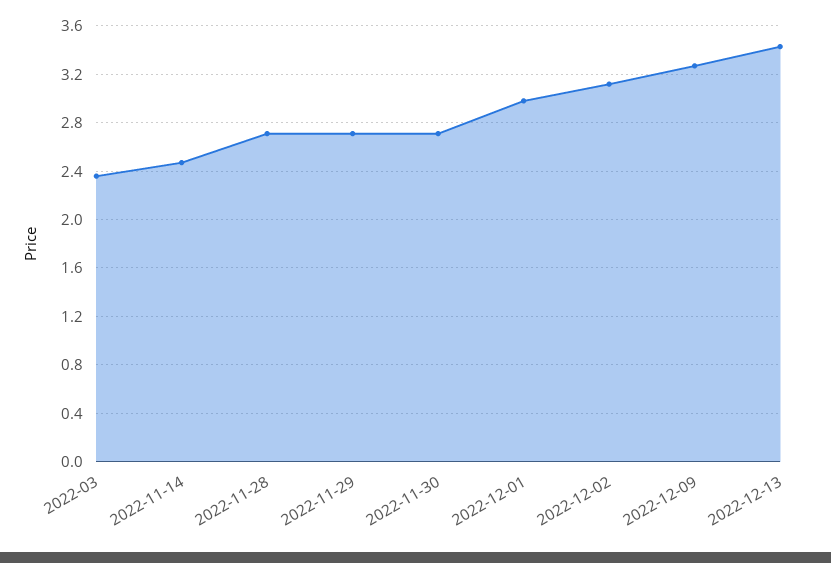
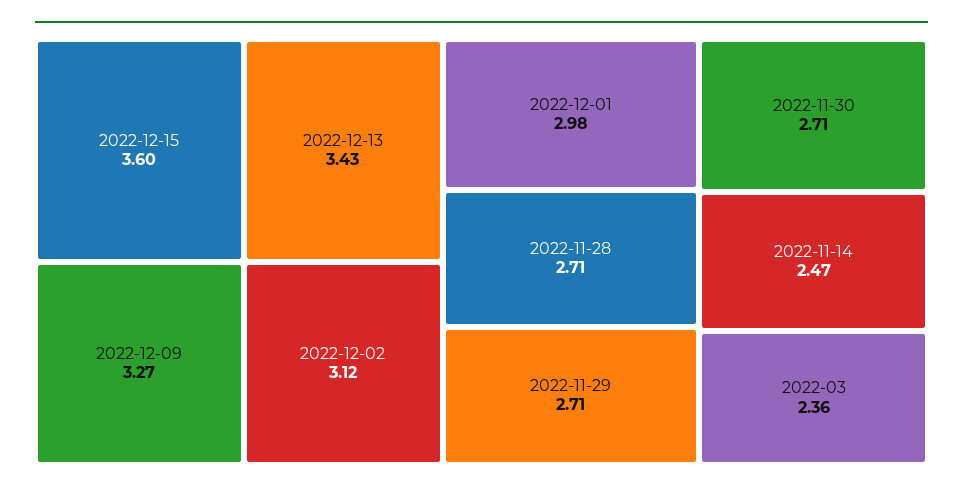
2022-12-15: none -> 3.6

